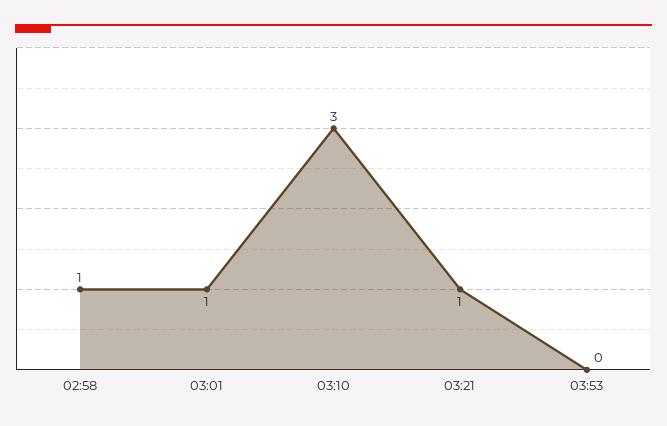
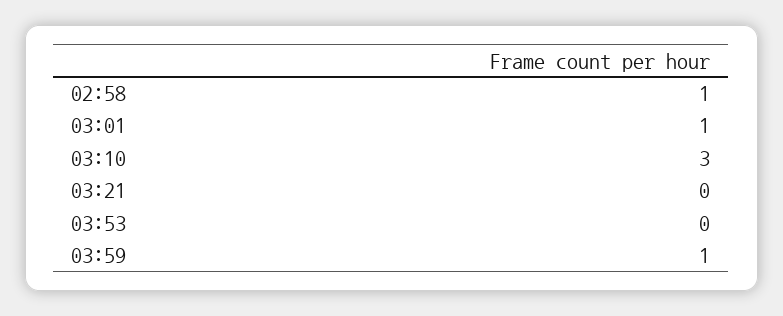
03:21: 1 -> 0
03:59: none -> 1

